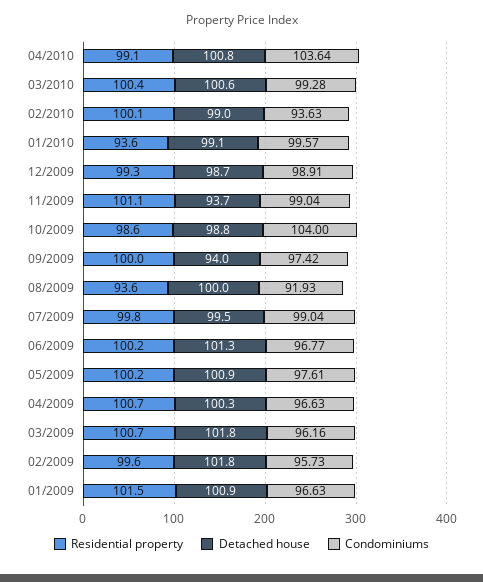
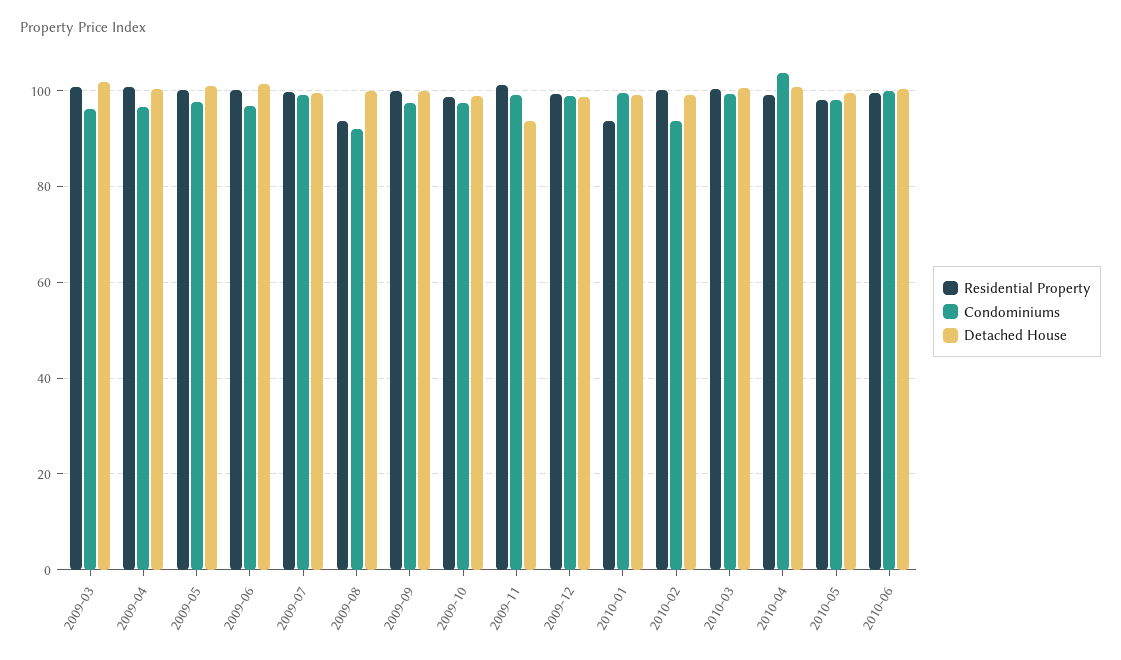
Condominiums, 10/2009: 104 -> 98
Detached house, 09/2009: 94 -> 100
Residential property, 02/2009: 99.6 -> none
Detached house, 02/2009: 101.8 -> none
Condominiums, 02/2009: 95.73 -> none
Residential property, 01/2009: 101.5 -> none
Detached house, 01/2009: 100.9 -> none
Condominiums, 01/2009: 96.63 -> none
Residential property, 2010-05: none -> 98
Condominiums, 2010-05: none -> 98
Detached house, 2010-05: none -> 100
Residential property, 2010-06: none -> 100
Condominiums, 2010-06: none -> 100
Detached house, 2010-06: none -> 100

